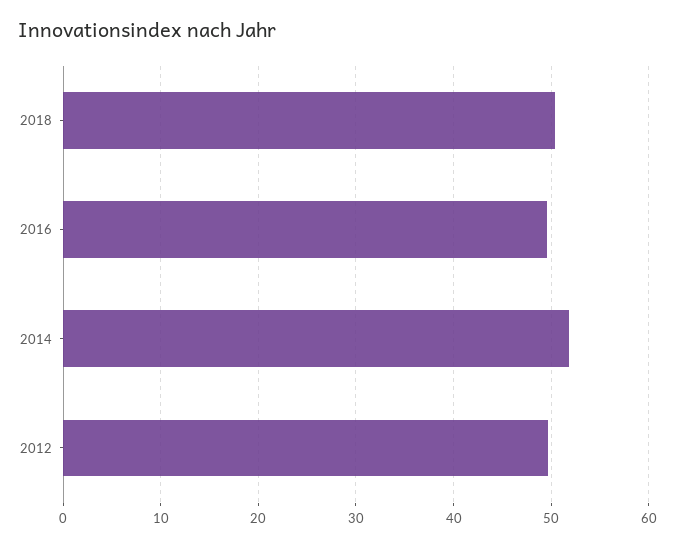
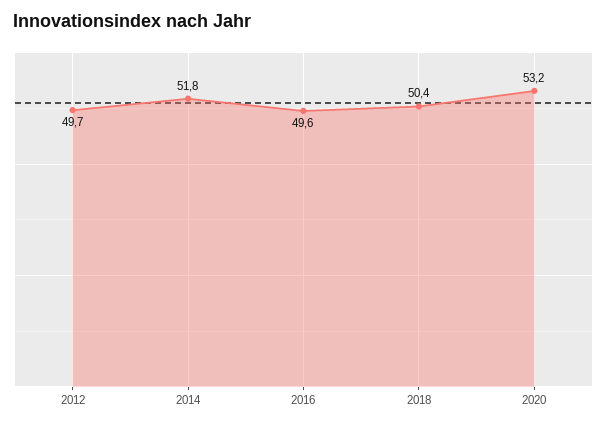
2020: none -> 53.2

